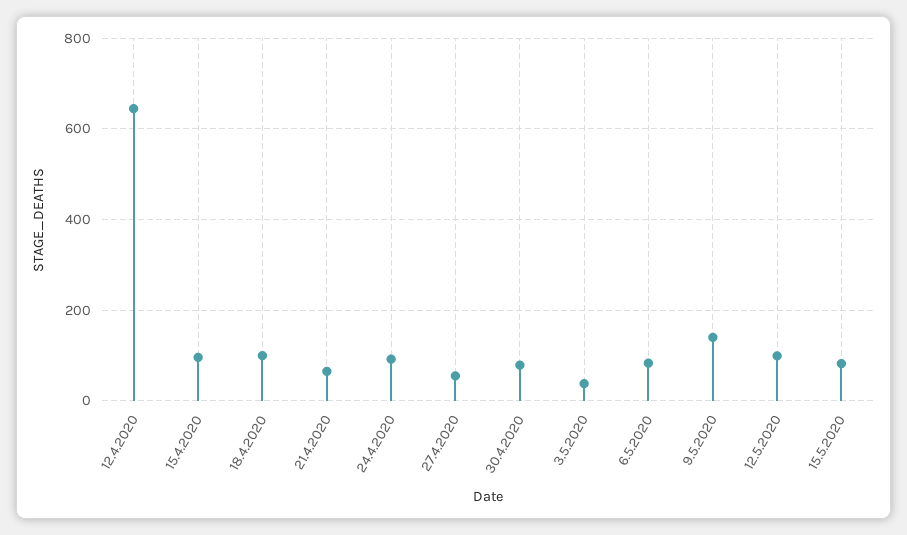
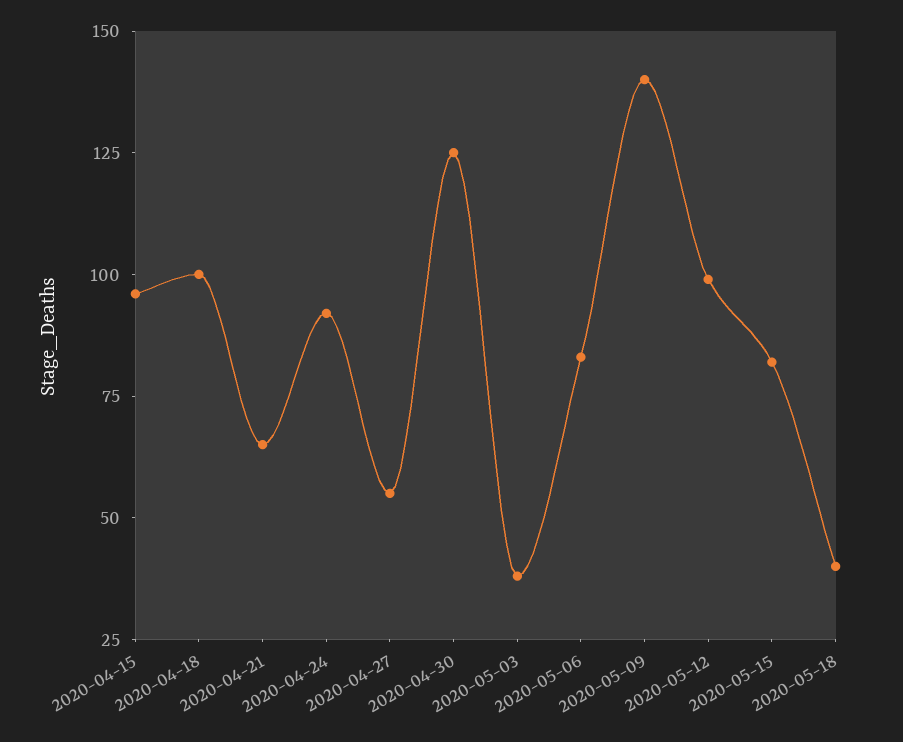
12.4.2020: 640 -> none
30.4.2020: 80 -> 125
2020-05-18: none -> 40

